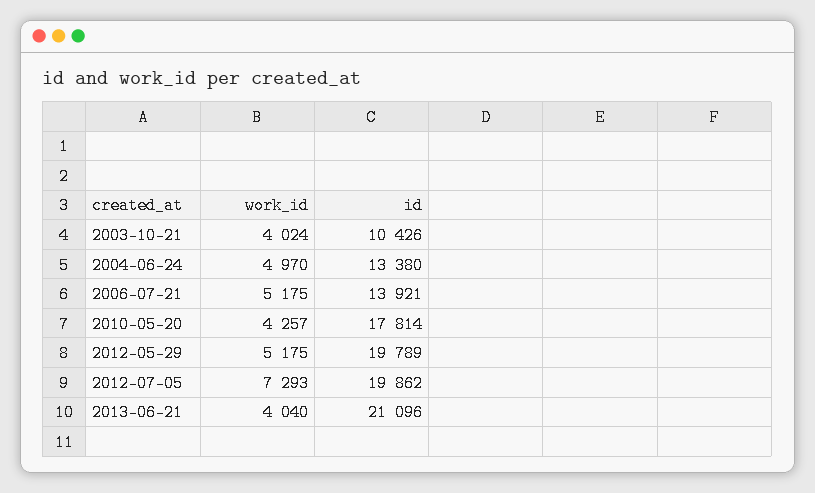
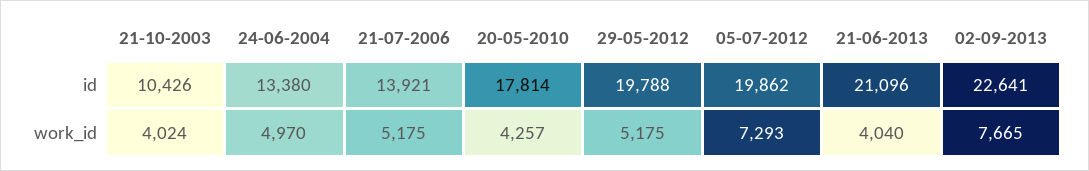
id, 2012-05-29: 19789 -> 19788
id, 02-09-2013: none -> 22641
work_id, 02-09-2013: none -> 7665

